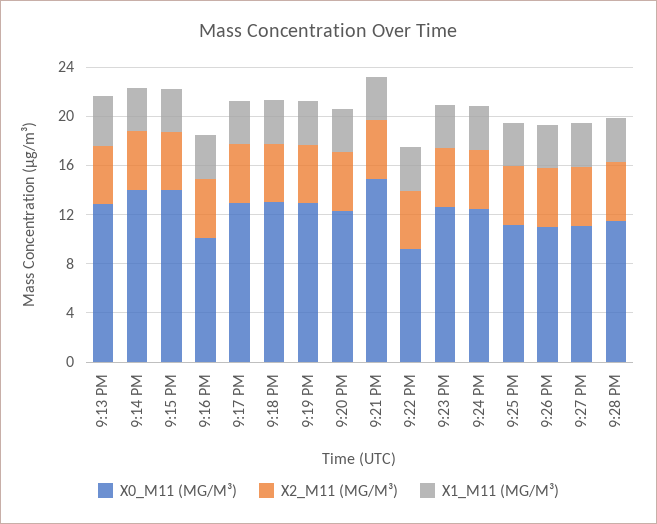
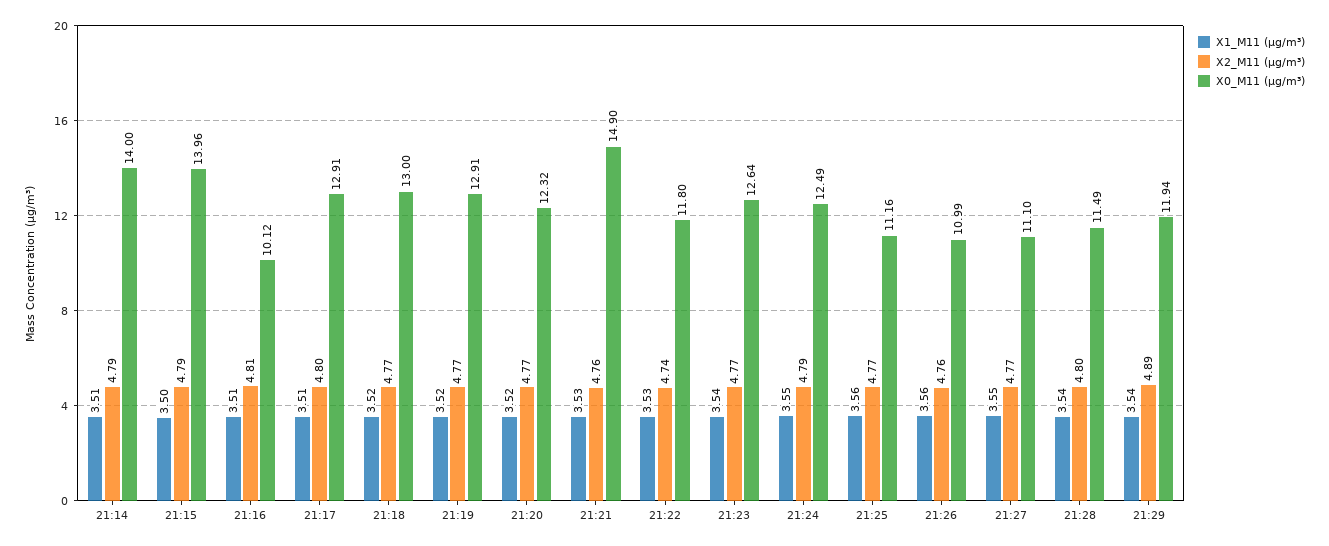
X0_M11 (ΜG/M³), 9:13 PM: 13 -> none
X2_M11 (ΜG/M³), 9:13 PM: 5 -> none
X1_M11 (ΜG/M³), 9:13 PM: 4 -> none
X0_M11 (ΜG/M³), 9:22 PM: 9 -> 11.8
X1_M11 (ΜG/M³), 21:29: none -> 3.54
X2_M11 (ΜG/M³), 21:29: none -> 4.89
X0_M11 (ΜG/M³), 21:29: none -> 11.94

